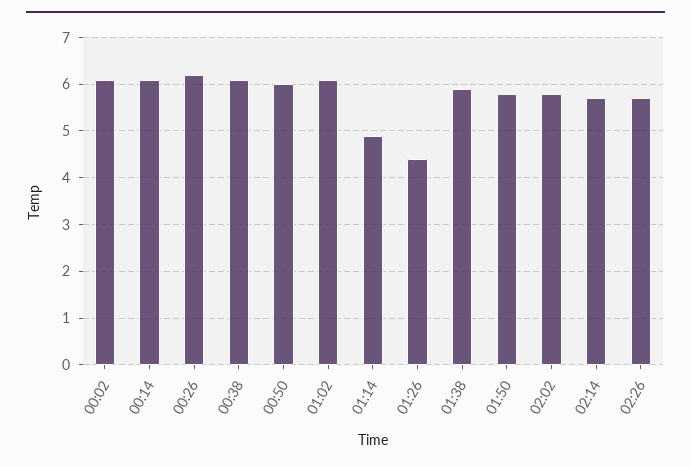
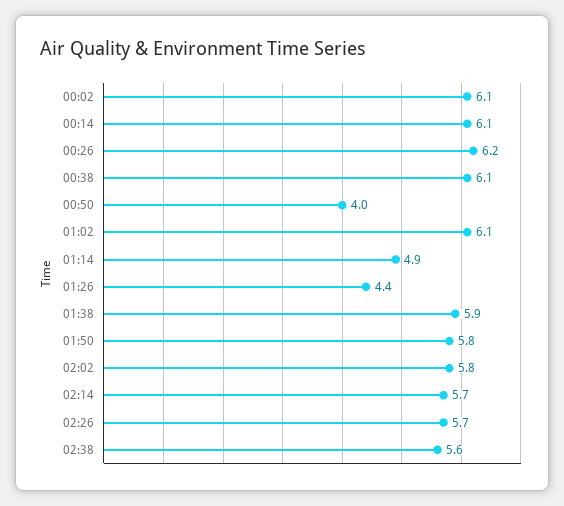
00:50: 6 -> 4
02:38: none -> 5.6

